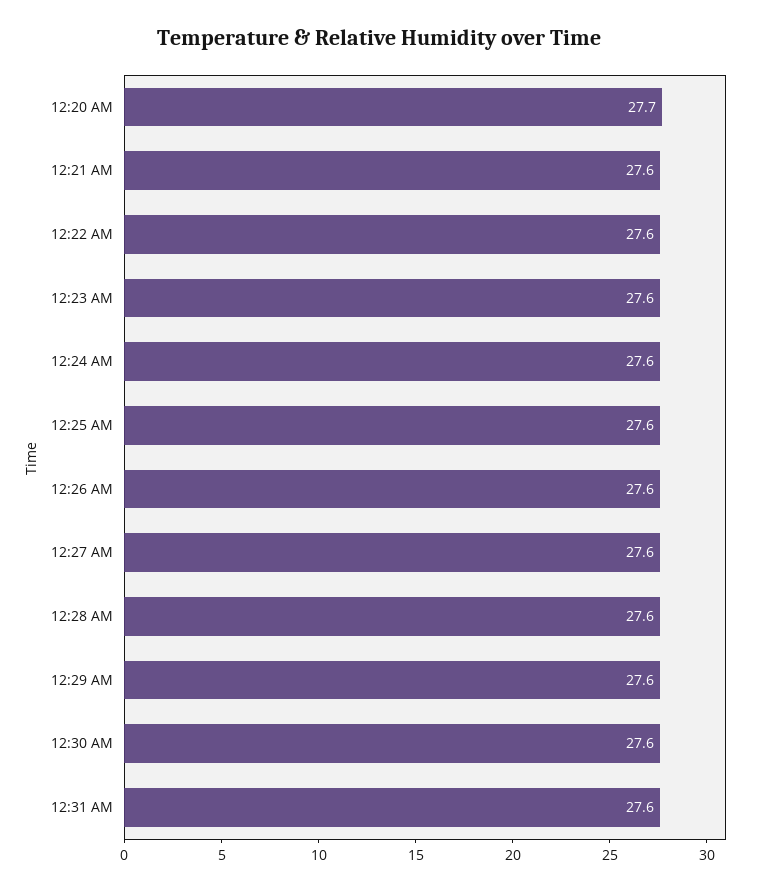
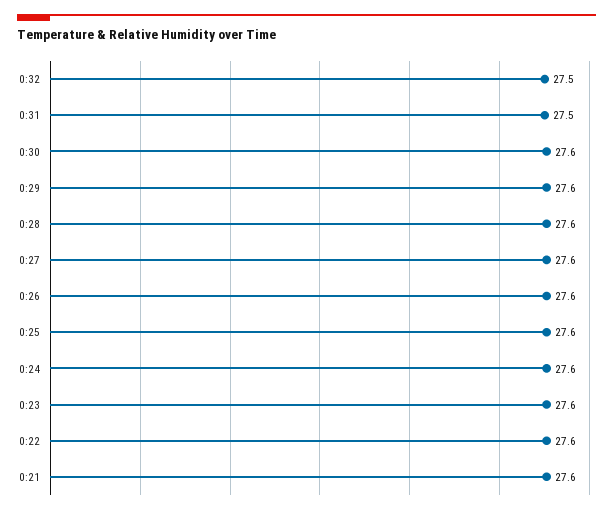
12:20 AM: 27.7 -> none
12:31 AM: 27.6 -> 27.5
0:32: none -> 27.5

